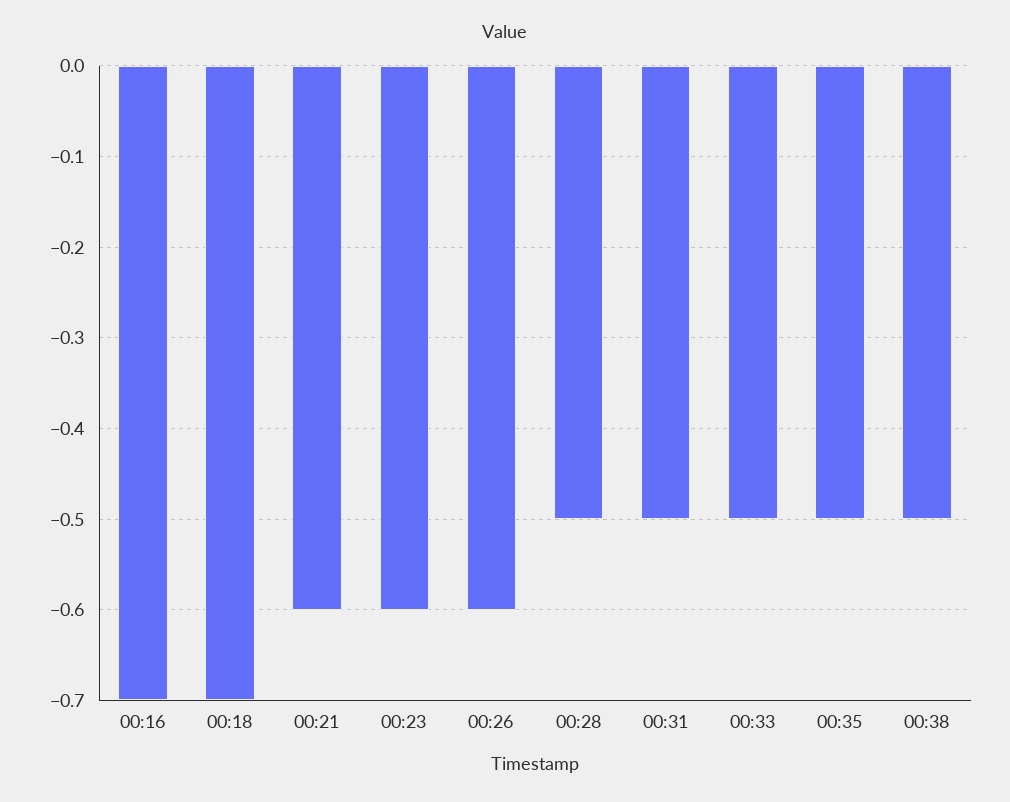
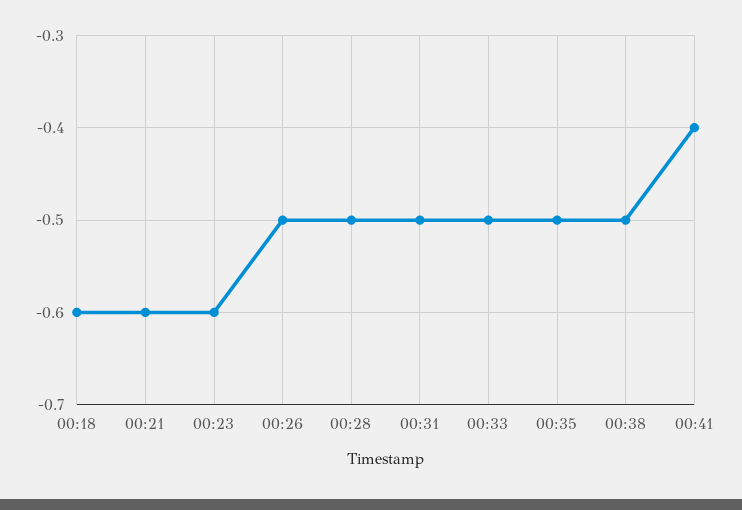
00:16: -0.7 -> none
00:18: -0.7 -> -0.6
00:26: -0.6 -> -0.5
00:41: none -> -0.4

